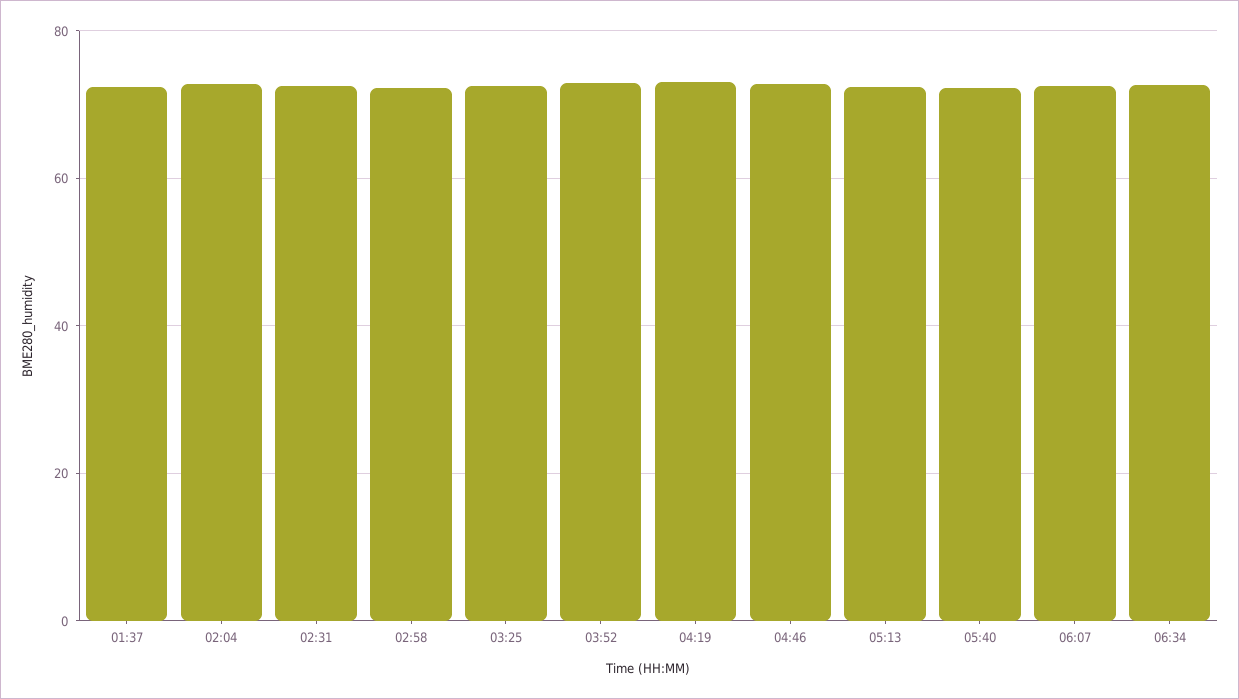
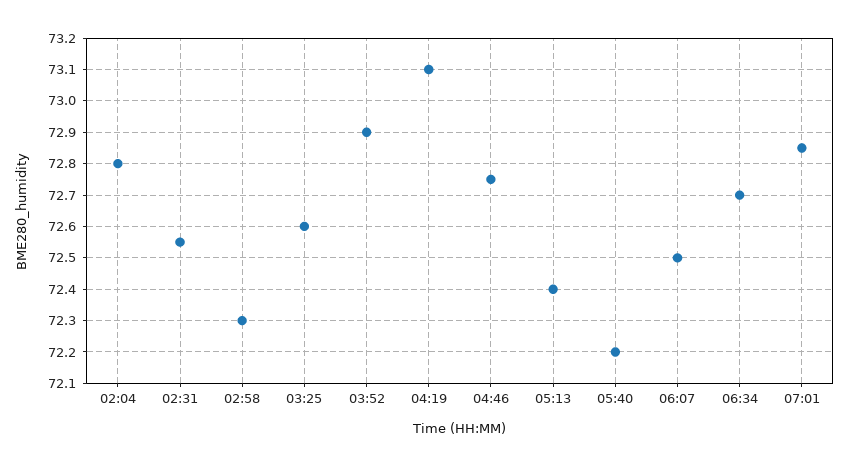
01:37: 72 -> none
07:01: none -> 72.85

